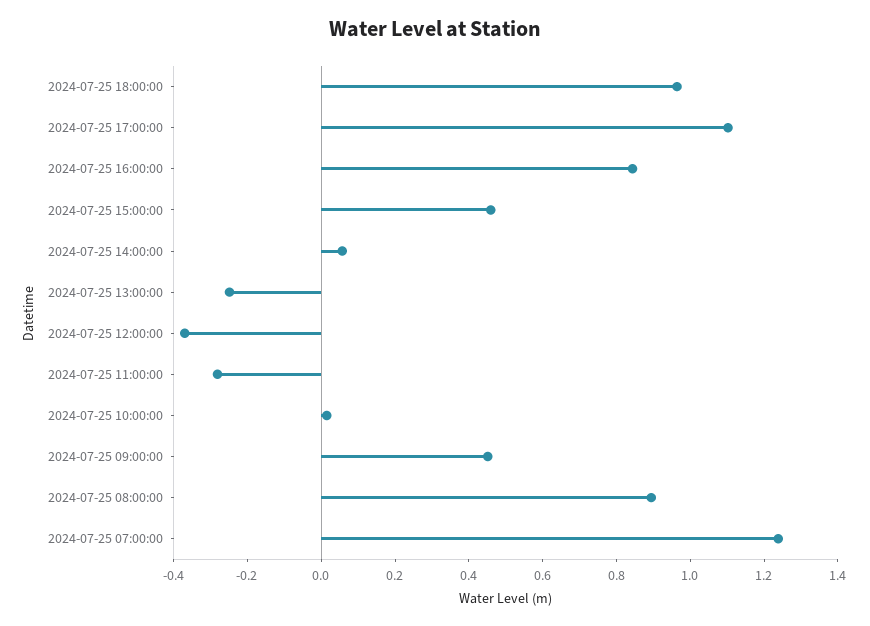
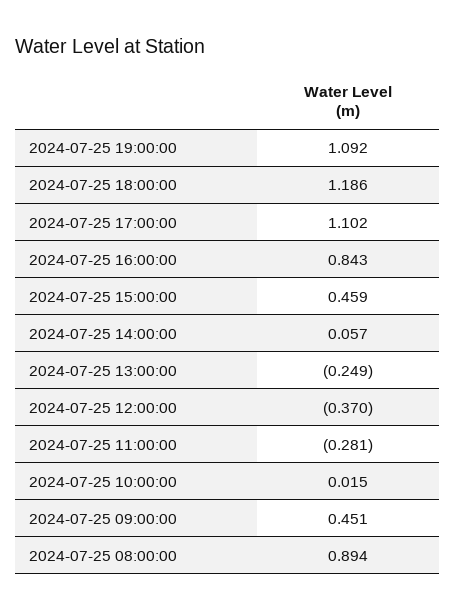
2024-07-25 18:00:00: 0.95 -> 1.186
2024-07-25 07:00:00: 1.25 -> none
2024-07-25 19:00:00: none -> 1.092

